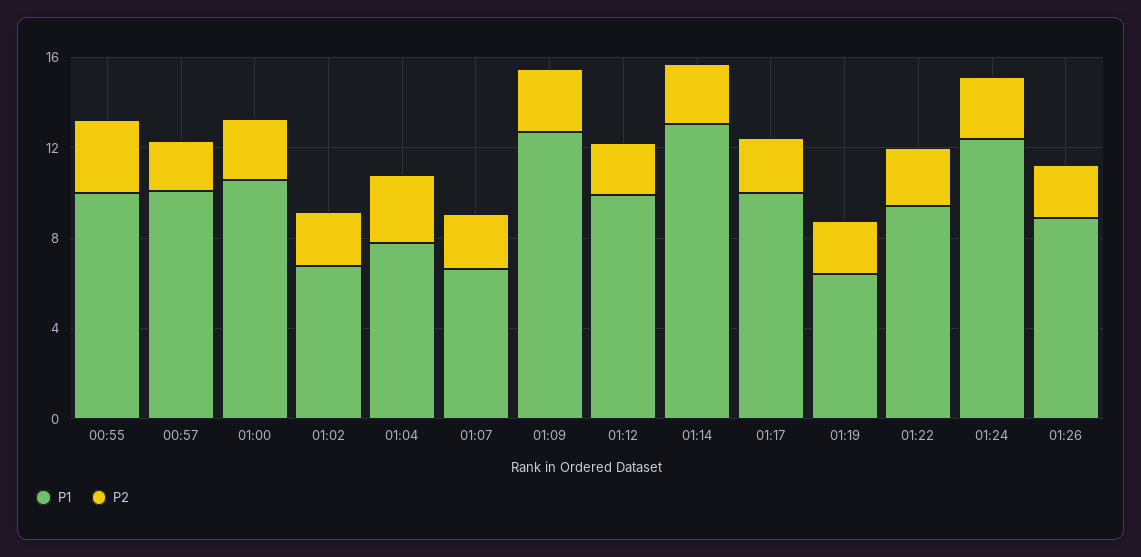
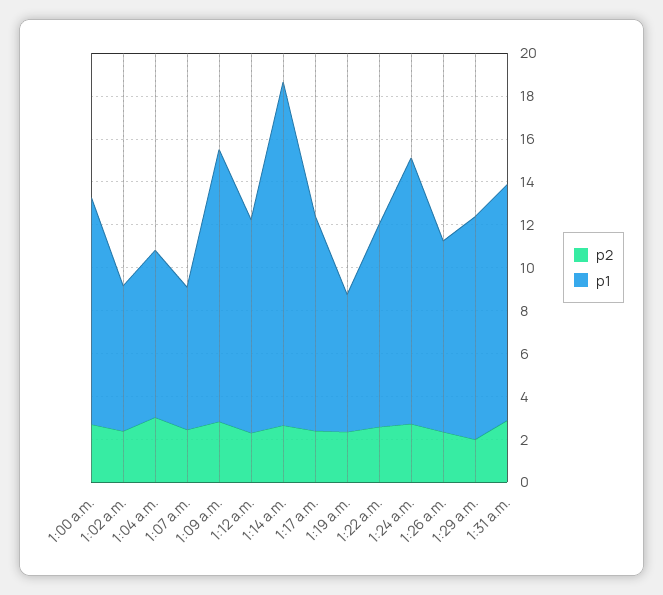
P1, 00:55: 10 -> none
P2, 00:55: 3 -> none
P1, 00:57: 10 -> none
P2, 00:57: 2 -> none
P1, 01:14: 13 -> 16
P2, 1:29 a.m.: none -> 2
P1, 1:29 a.m.: none -> 10.5
P2, 1:31 a.m.: none -> 3
P1, 1:31 a.m.: none -> 11

